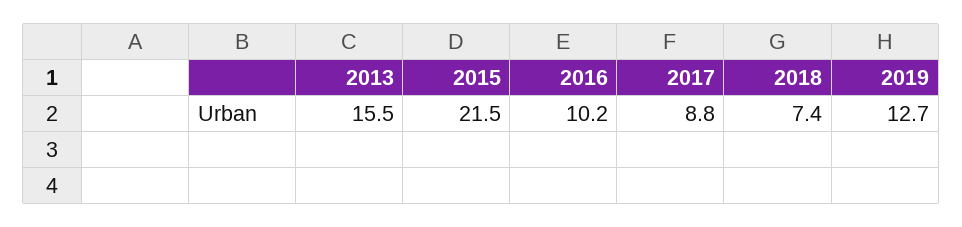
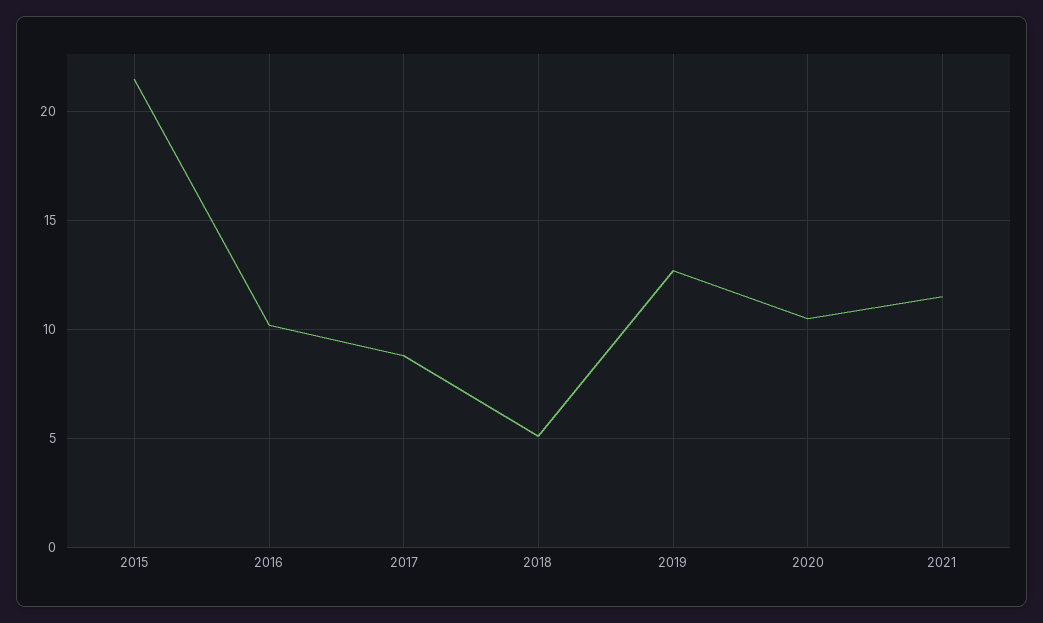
2013: 15.5 -> none
2018: 7.4 -> 5
2020: none -> 10.5
2021: none -> 11.5

